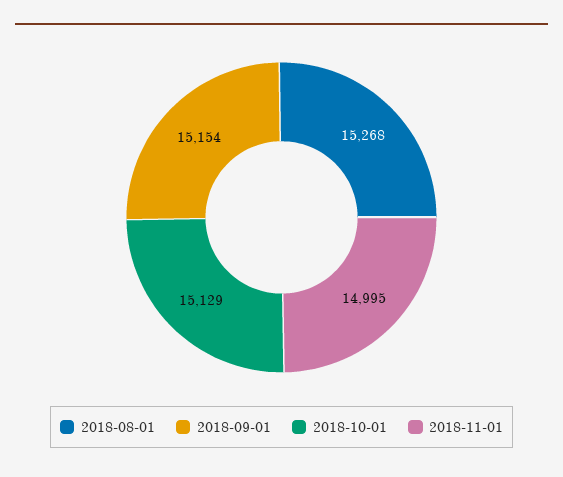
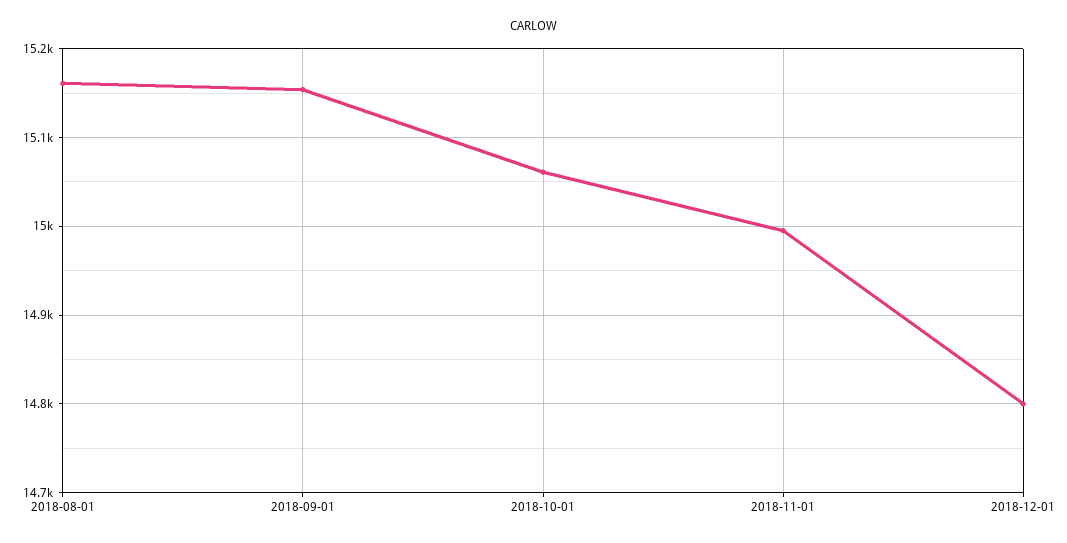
2018-08-01: 15268 -> 15160
2018-10-01: 15129 -> 15060
2018-12-01: none -> 14800

